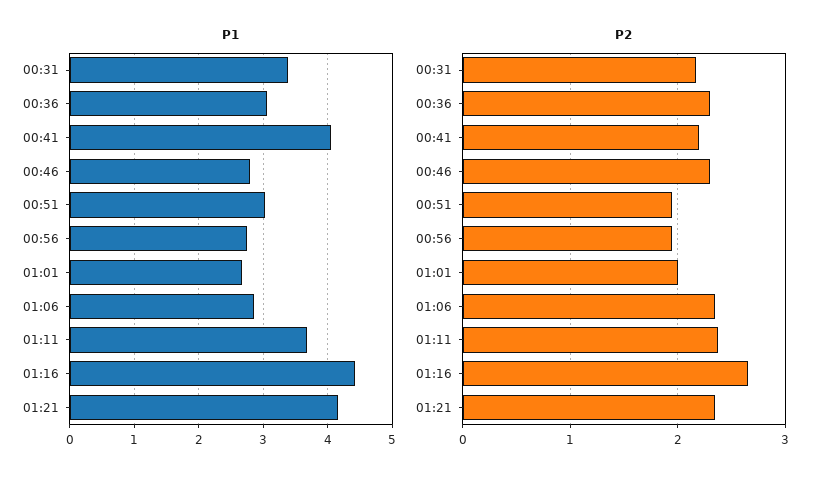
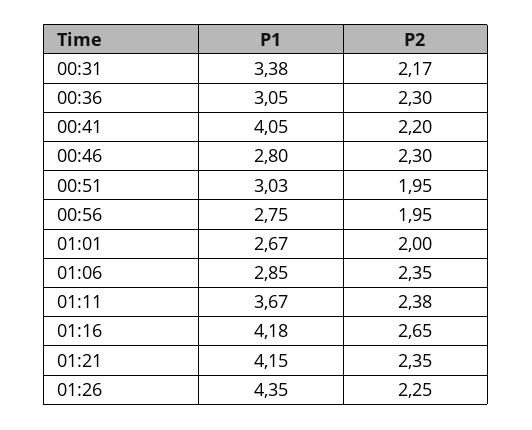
P1, 01:16: 4.4 -> 4.18
P1, 01:26: none -> 4.35
P2, 01:26: none -> 2.25

